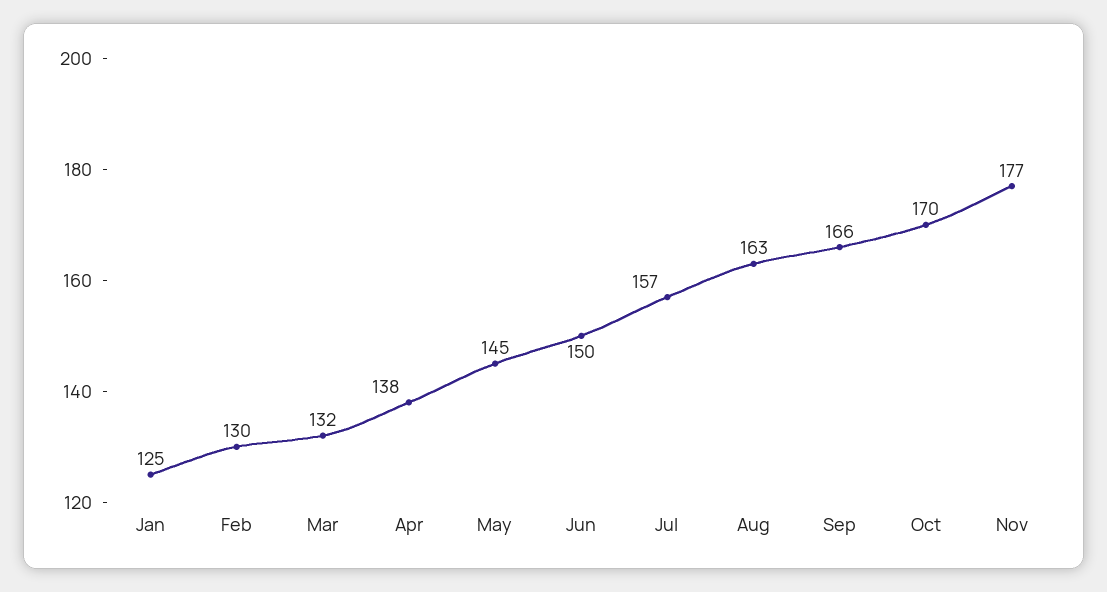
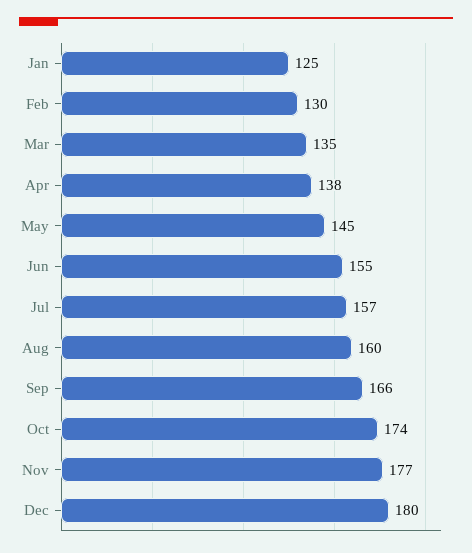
Mar: 132 -> 135
Jun: 150 -> 155
Aug: 163 -> 160
Oct: 170 -> 174
Dec: none -> 180

